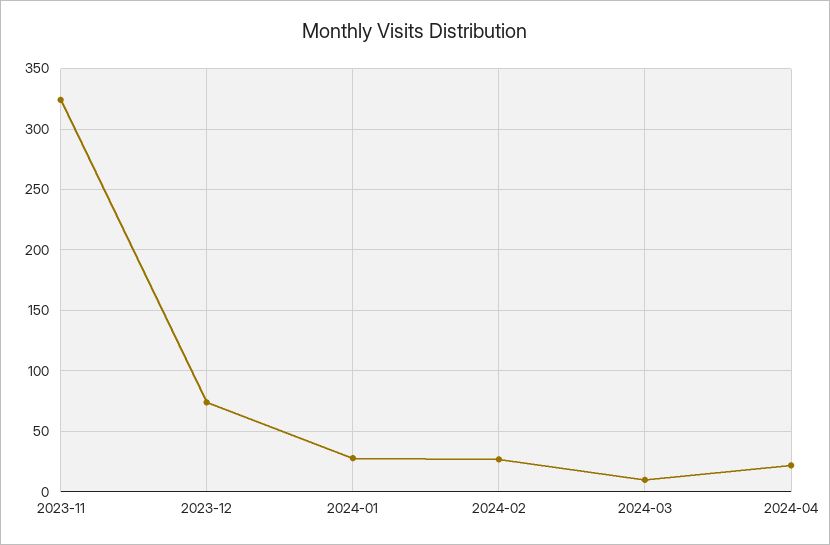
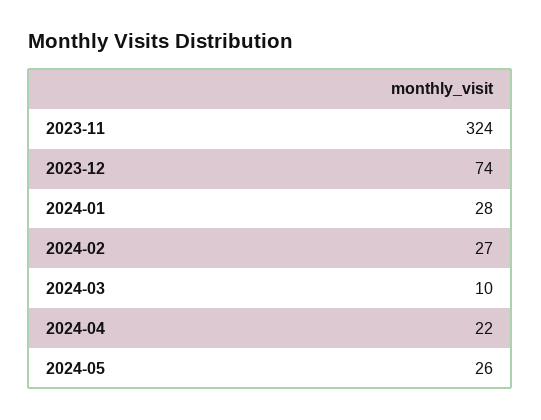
2024-05: none -> 26

